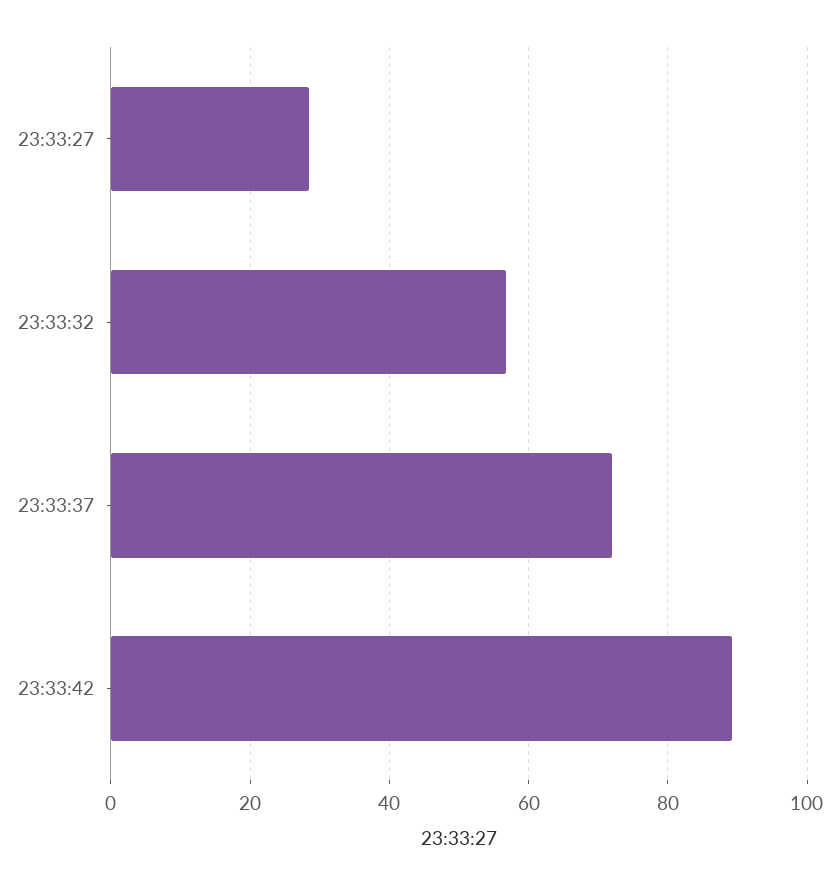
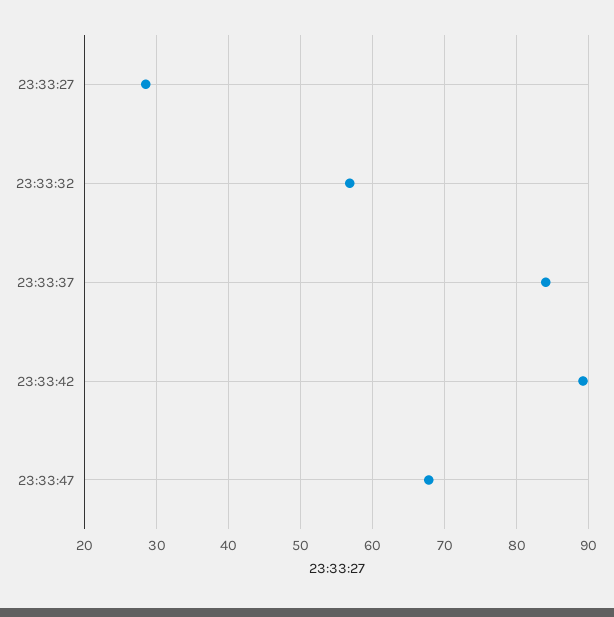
23:33:37: 72 -> 84
23:33:47: none -> 68

